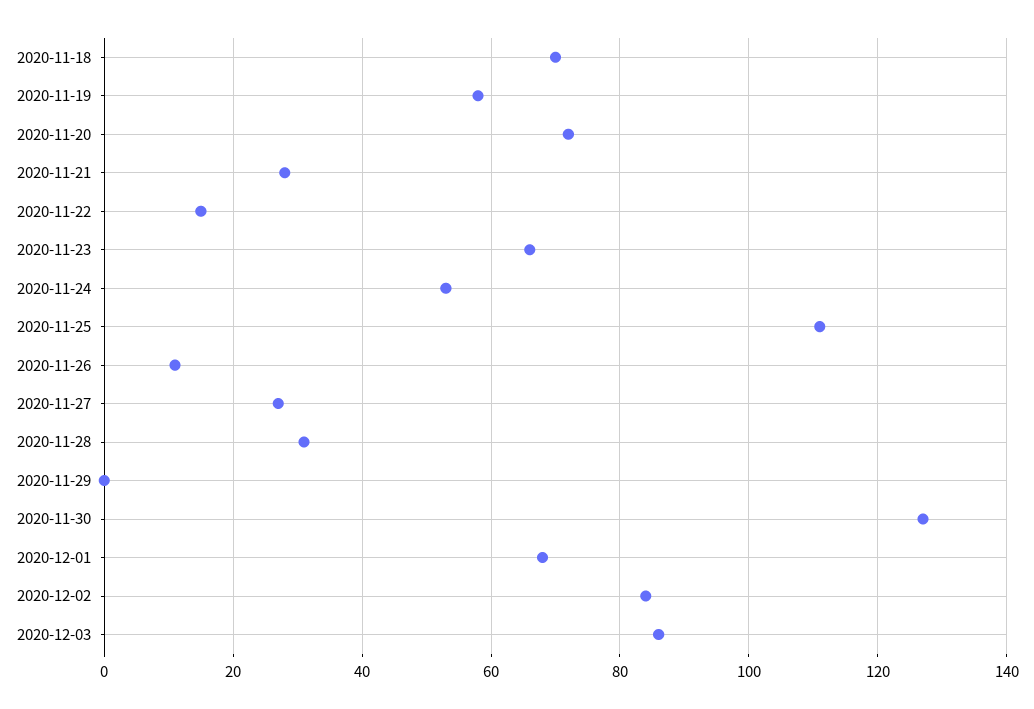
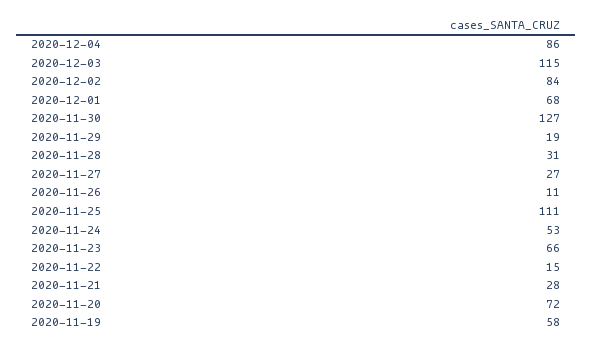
2020-11-18: 70 -> none
2020-11-29: 0 -> 19
2020-12-03: 85 -> 115
2020-12-04: none -> 86

